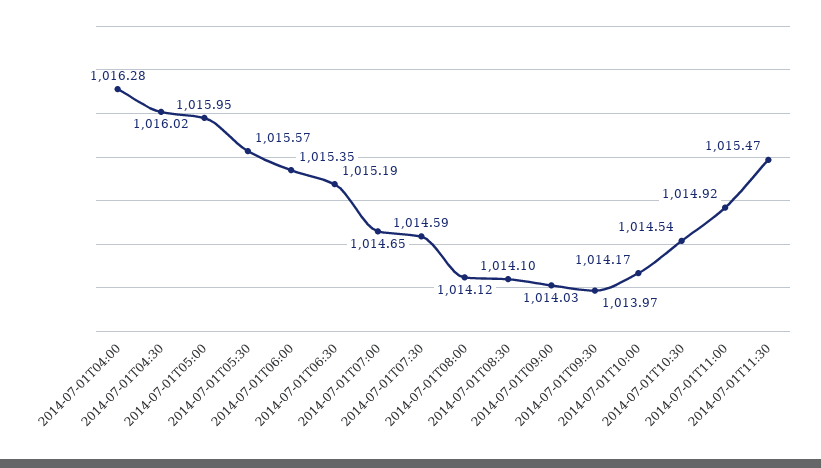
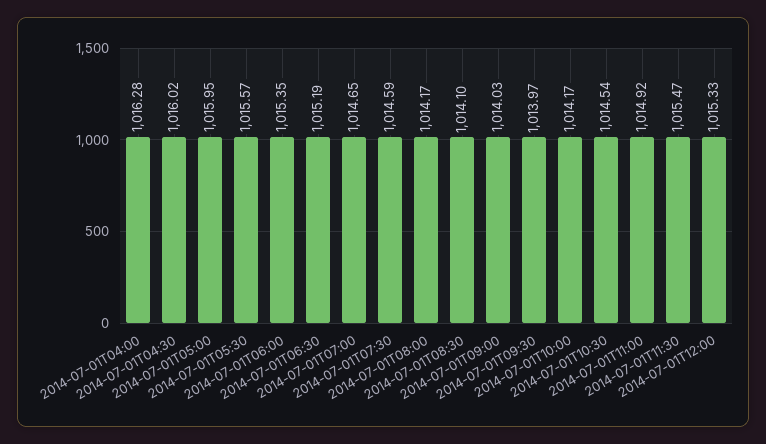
2014-07-01T08:00: 1014.12 -> 1014.17
2014-07-01T12:00: none -> 1015.33

